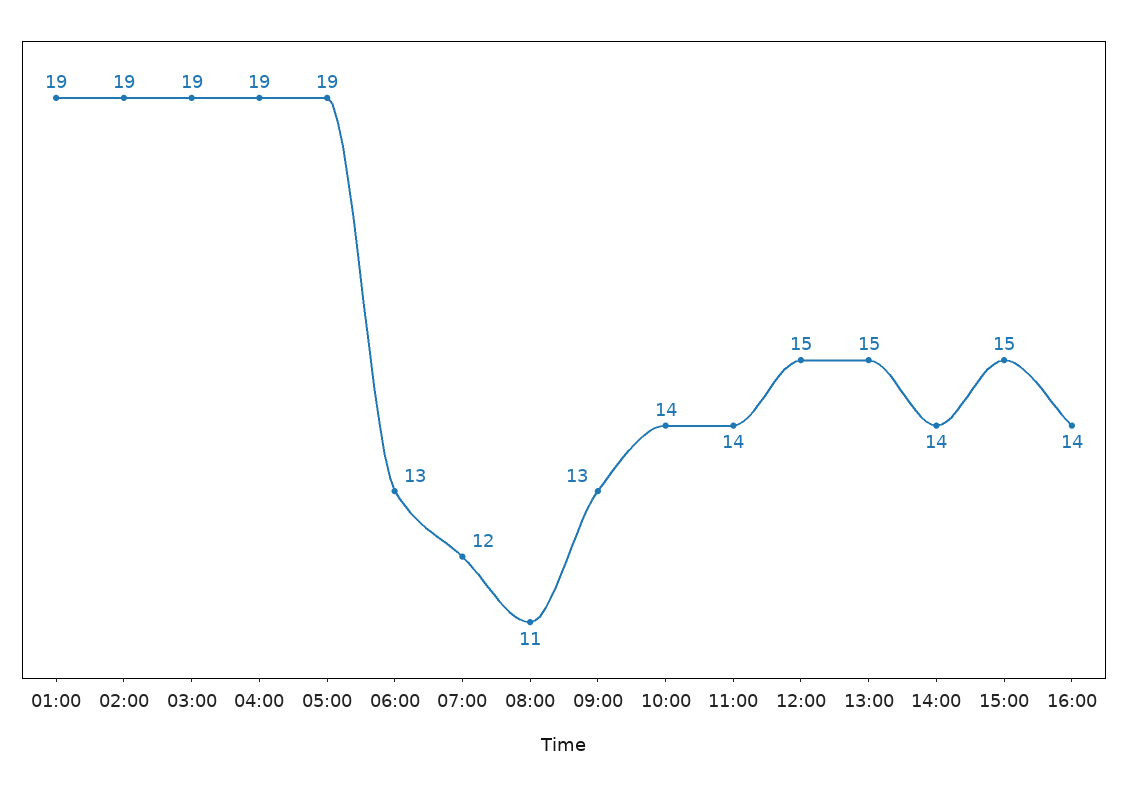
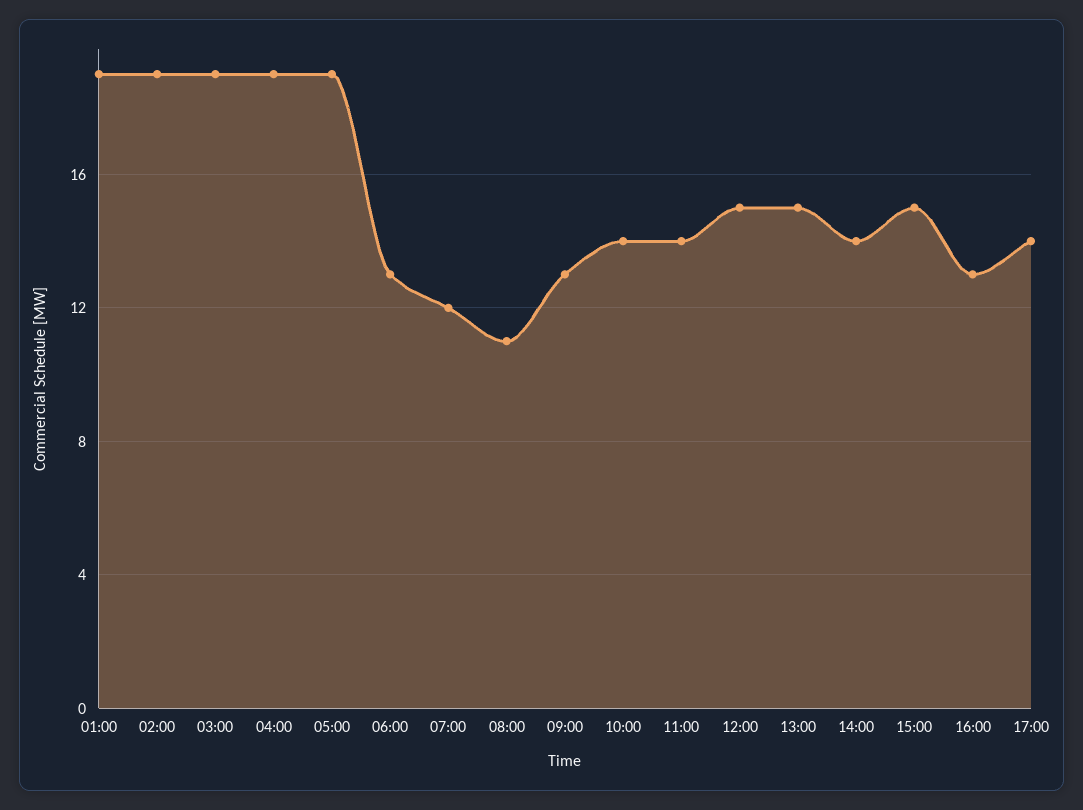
16:00: 14 -> 13
17:00: none -> 14

